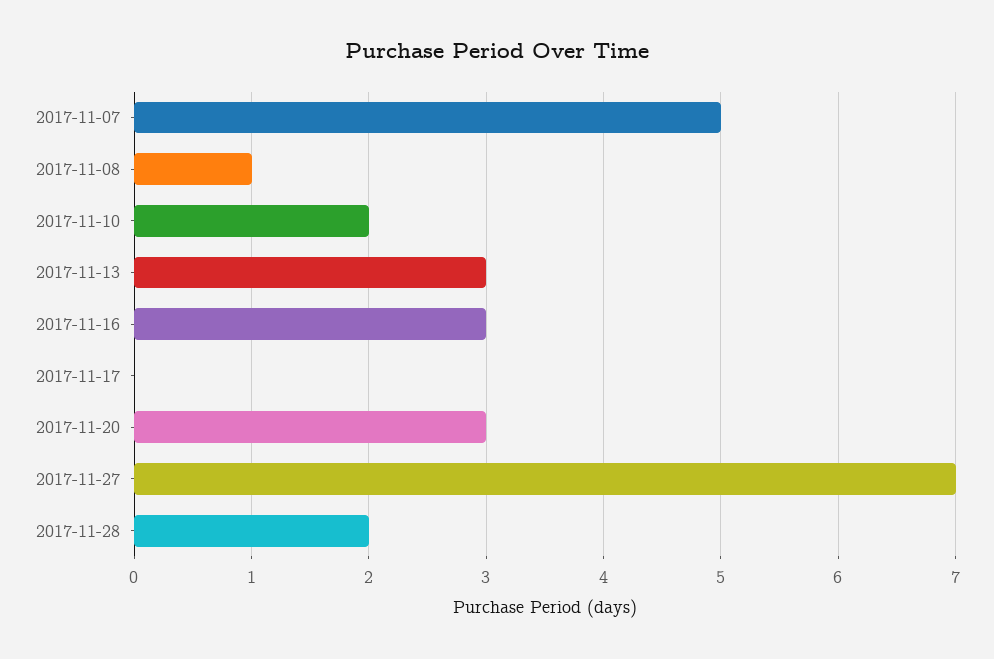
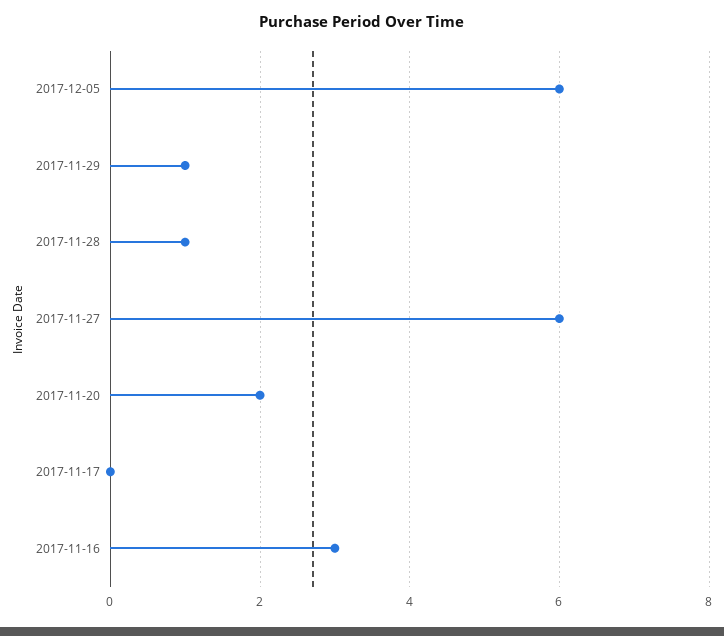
2017-11-07: 5 -> none
2017-11-08: 1 -> none
2017-11-10: 2 -> none
2017-11-13: 3 -> none
2017-11-20: 3 -> 2
2017-11-27: 7 -> 6
2017-11-28: 2 -> 1
2017-12-05: none -> 6
2017-11-29: none -> 1

